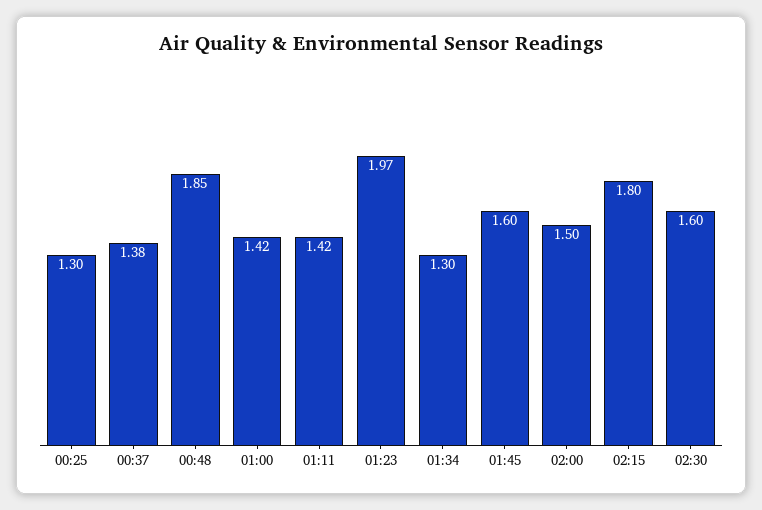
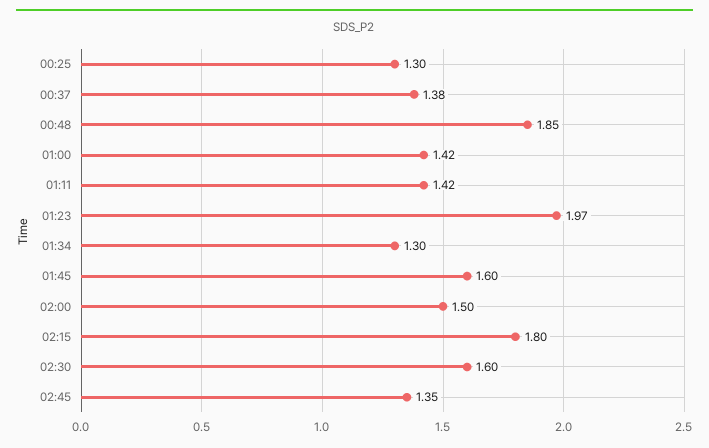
02:45: none -> 1.35

